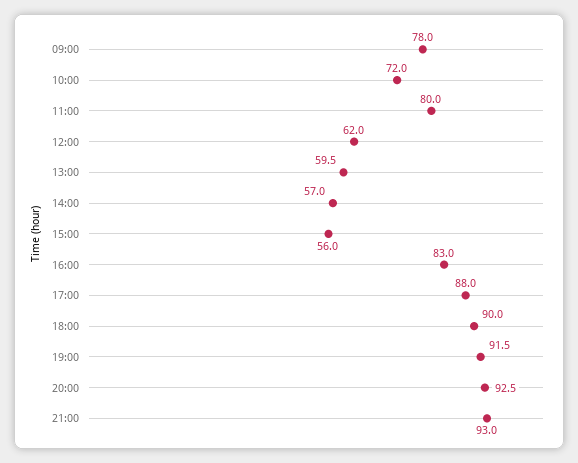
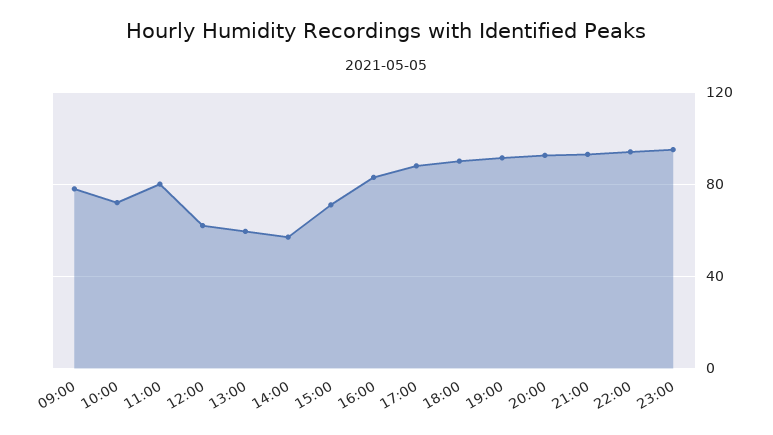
15:00: 56 -> 70
22:00: none -> 95
23:00: none -> 95

